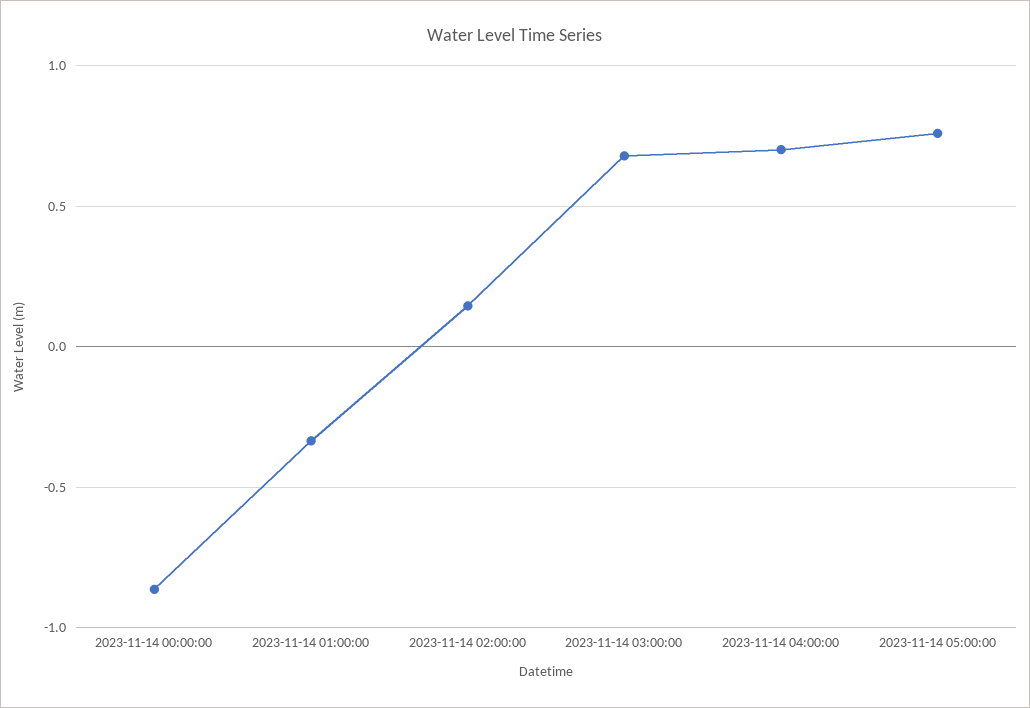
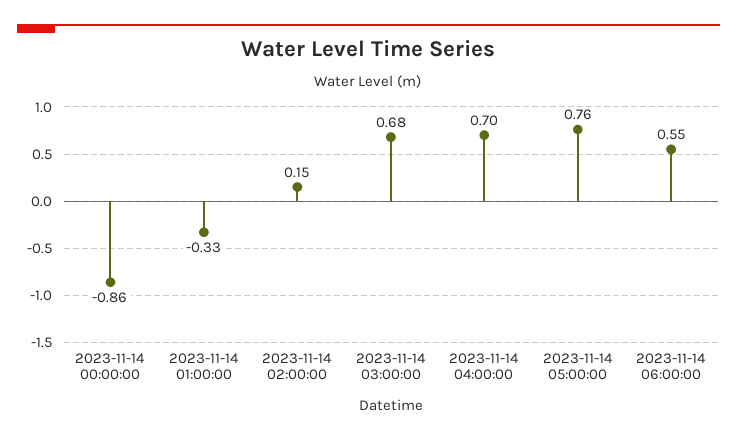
2023-11-14 06:00:00: none -> 0.55

